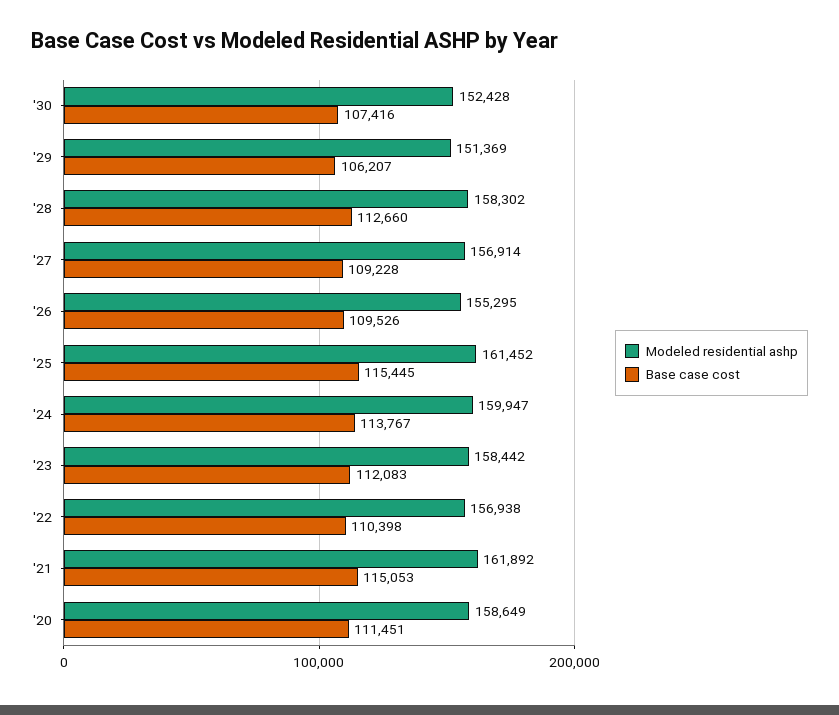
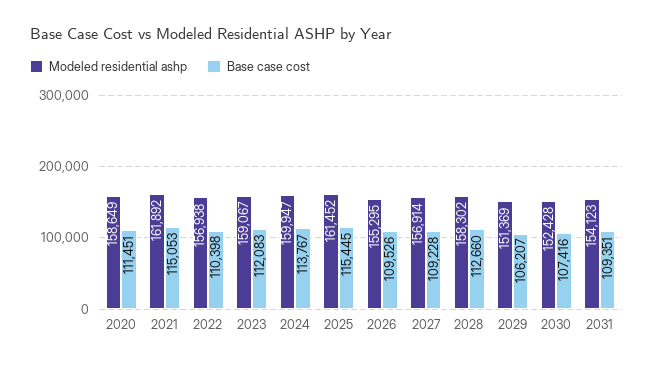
Modeled residential ashp, '23: 158442 -> 159067
Modeled residential ashp, 2031: none -> 154123
Base case cost, 2031: none -> 109351

